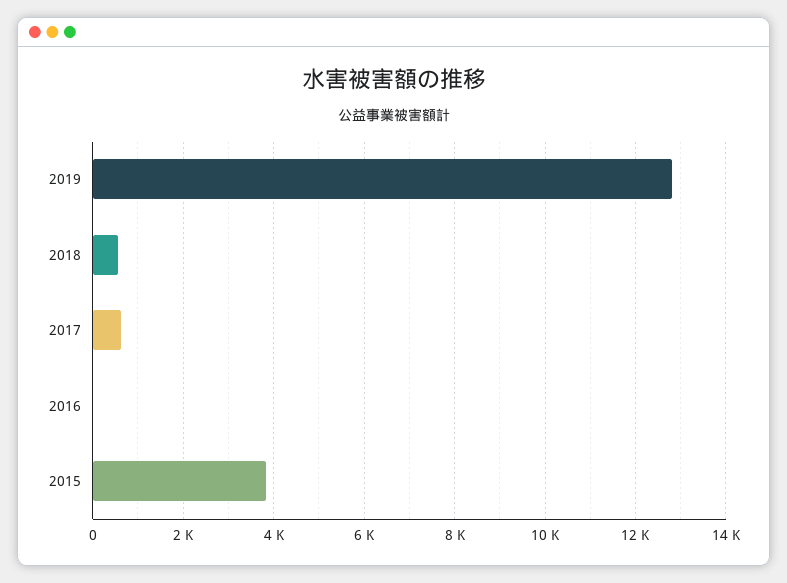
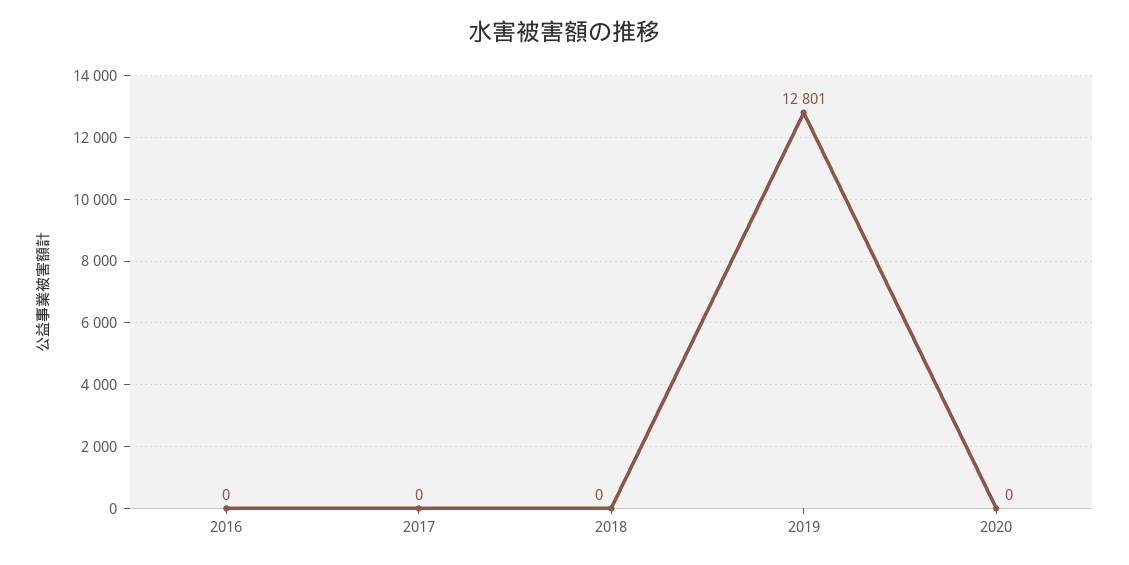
2018: 600 -> 0
2017: 600 -> 0
2015: 3800 -> none
2020: none -> 0

